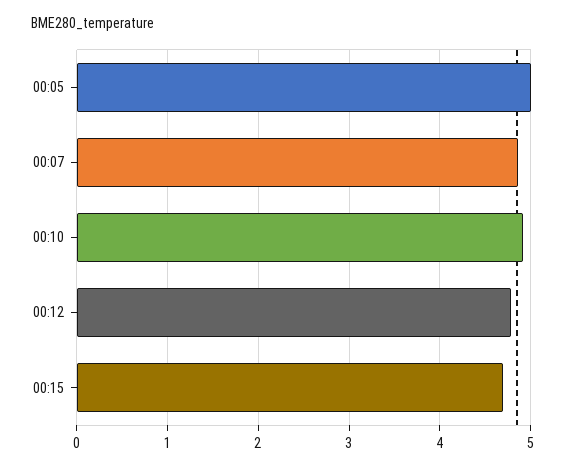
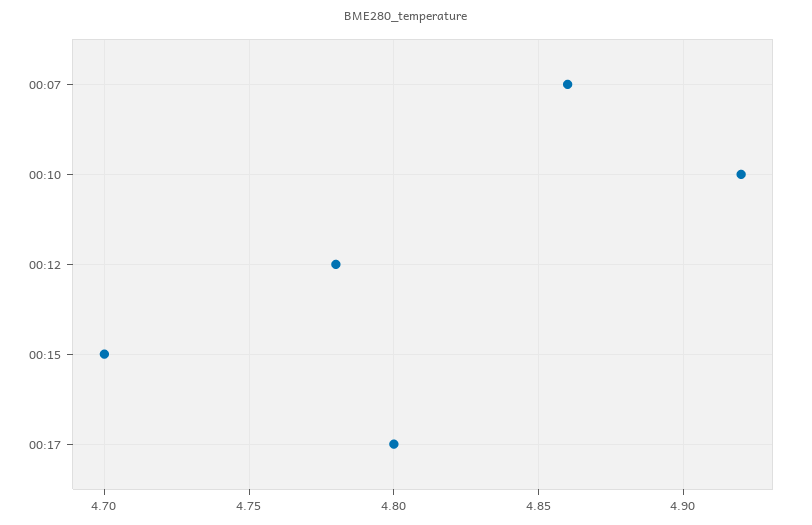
00:05: 5 -> none
00:17: none -> 4.8

